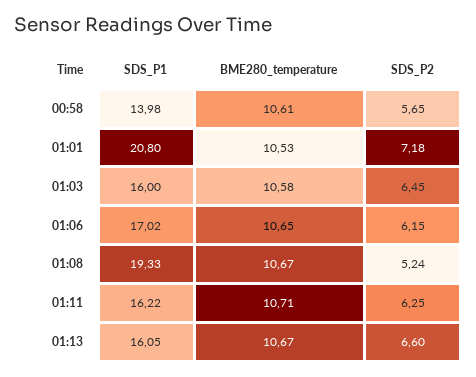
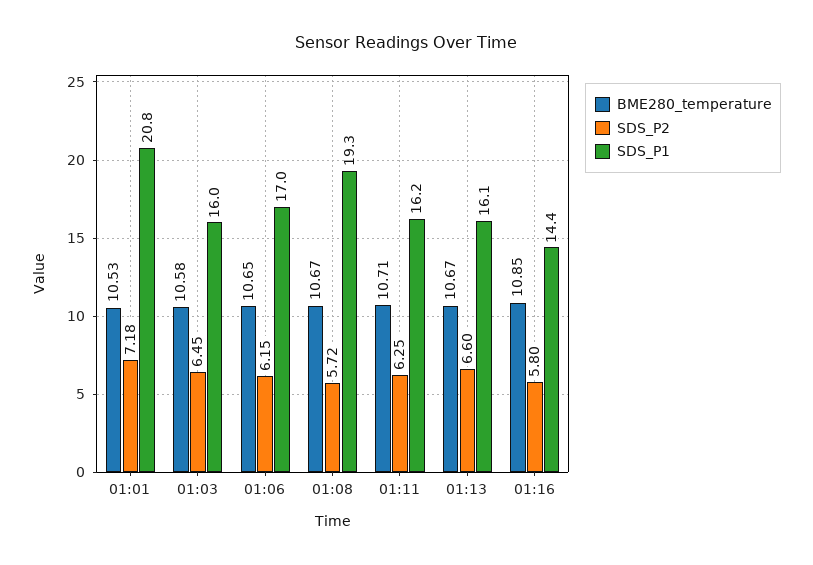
SDS_P1, 00:58: 13.98 -> none
BME280_temperature, 00:58: 10.61 -> none
SDS_P2, 00:58: 5.65 -> none
SDS_P2, 01:08: 5.24 -> 5.72
BME280_temperature, 01:16: none -> 10.85
SDS_P2, 01:16: none -> 5.8
SDS_P1, 01:16: none -> 14.4

